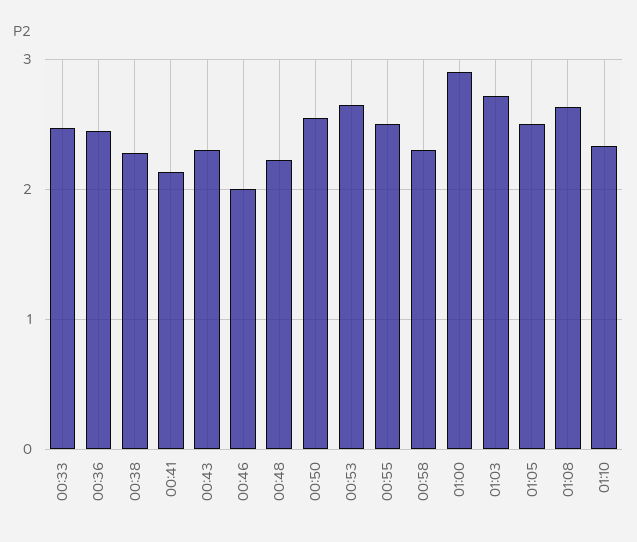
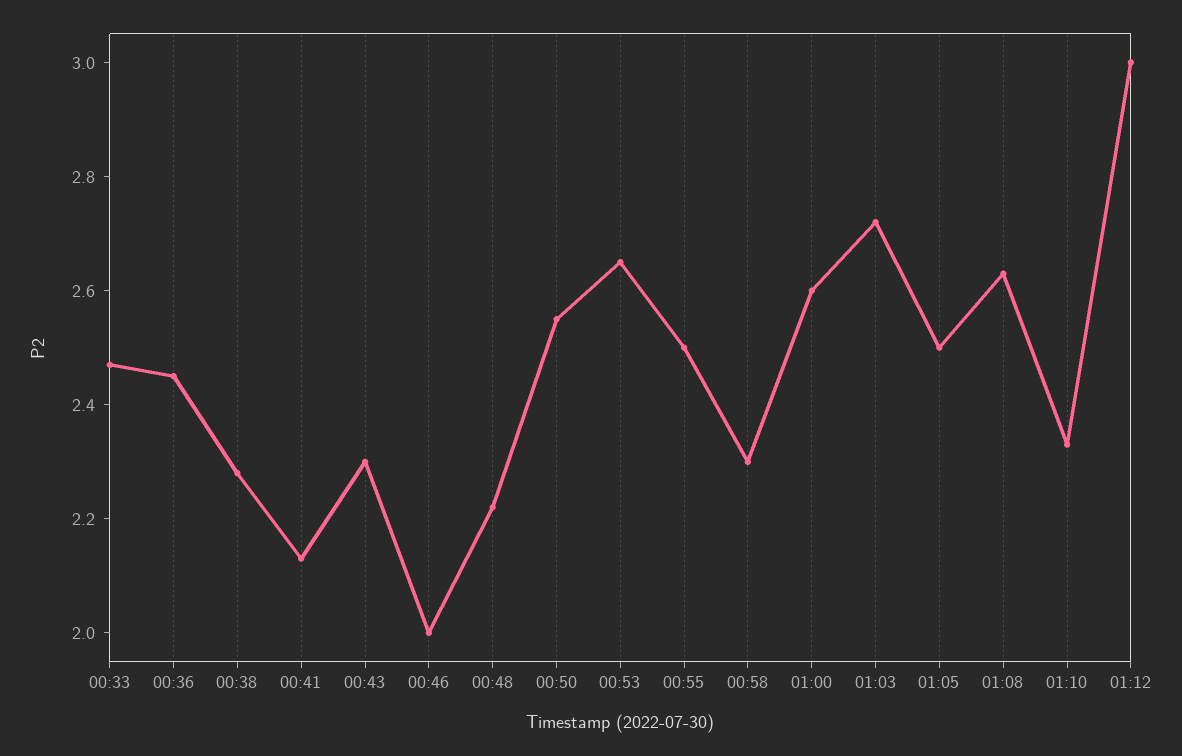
01:00: 2.9 -> 2.6
01:12: none -> 3

